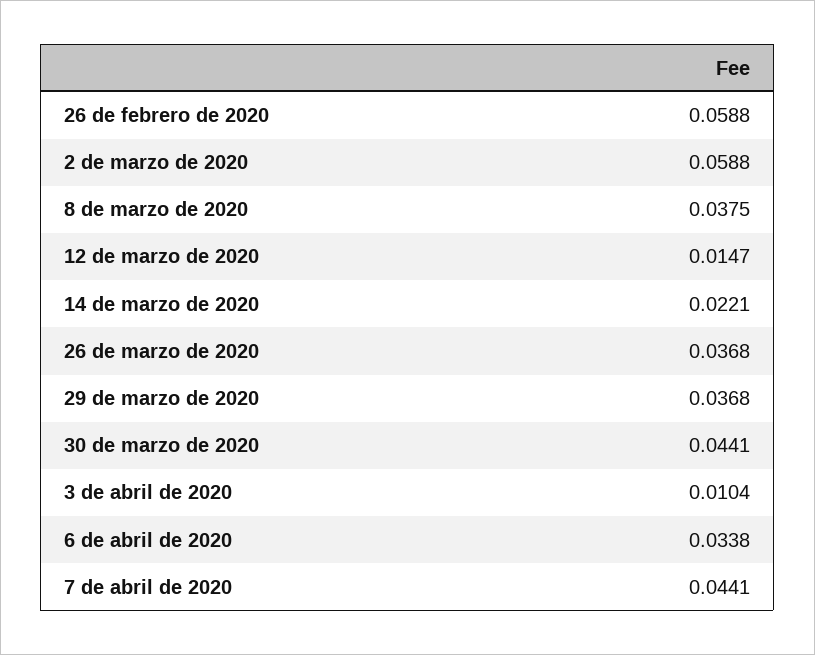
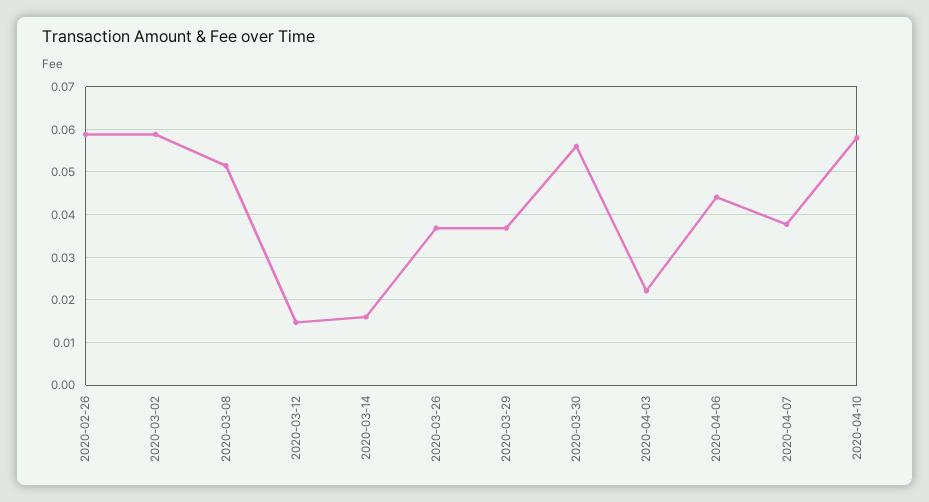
8 de marzo de 2020: 0.0375 -> 0.052
14 de marzo de 2020: 0.0221 -> 0.016
30 de marzo de 2020: 0.0441 -> 0.056
3 de abril de 2020: 0.0104 -> 0.022
6 de abril de 2020: 0.0338 -> 0.044
7 de abril de 2020: 0.0441 -> 0.038
2020-04-10: none -> 0.058

